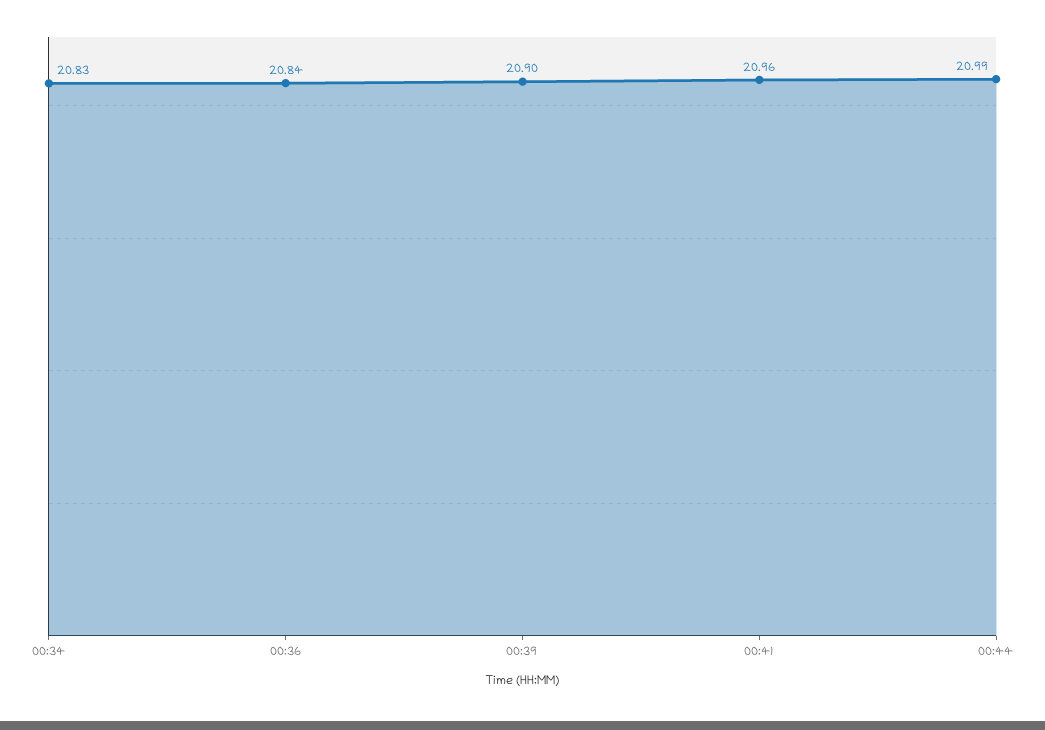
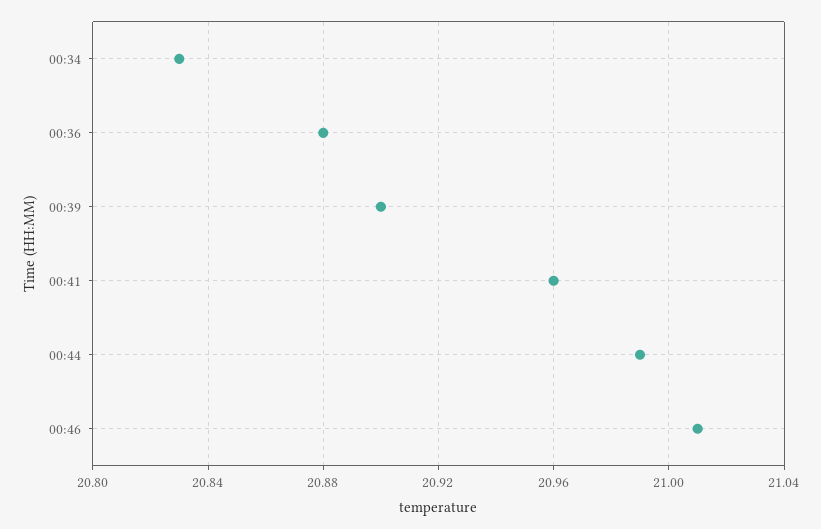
00:36: 20.84 -> 20.88
00:46: none -> 21.01

